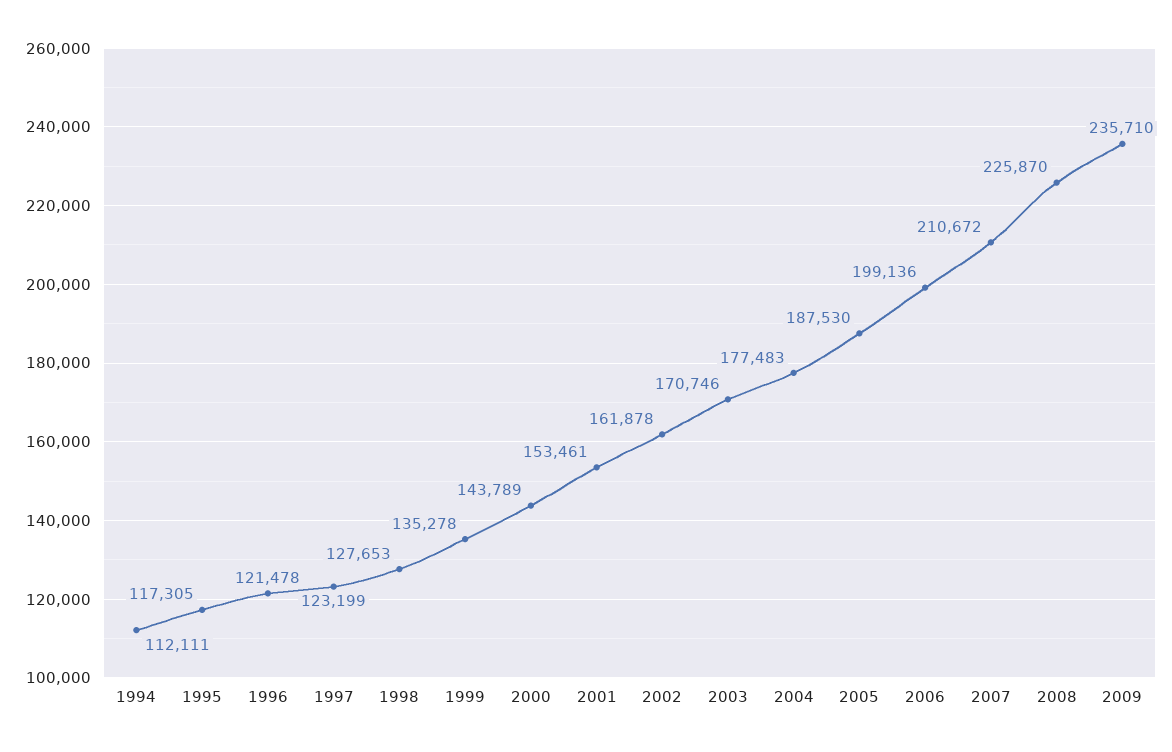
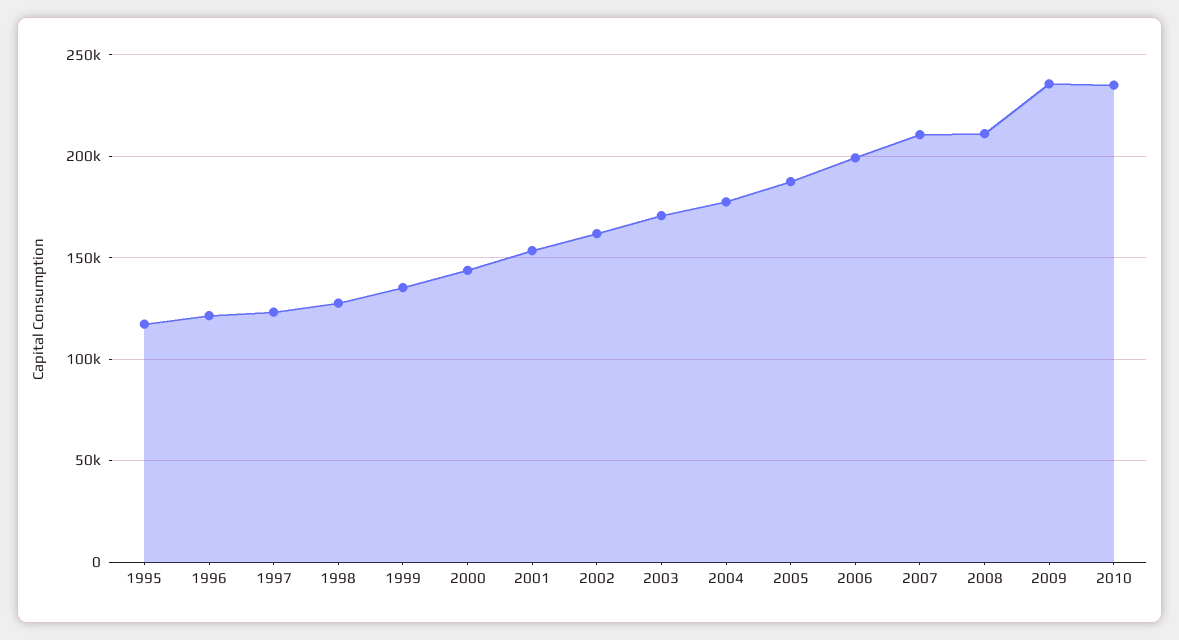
1994: 112111 -> none
2008: 225870 -> 210000
2010: none -> 235000

